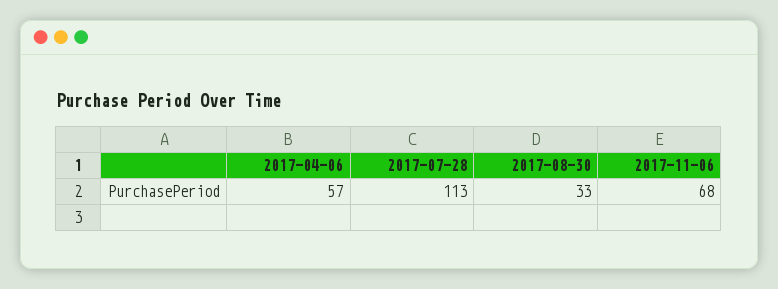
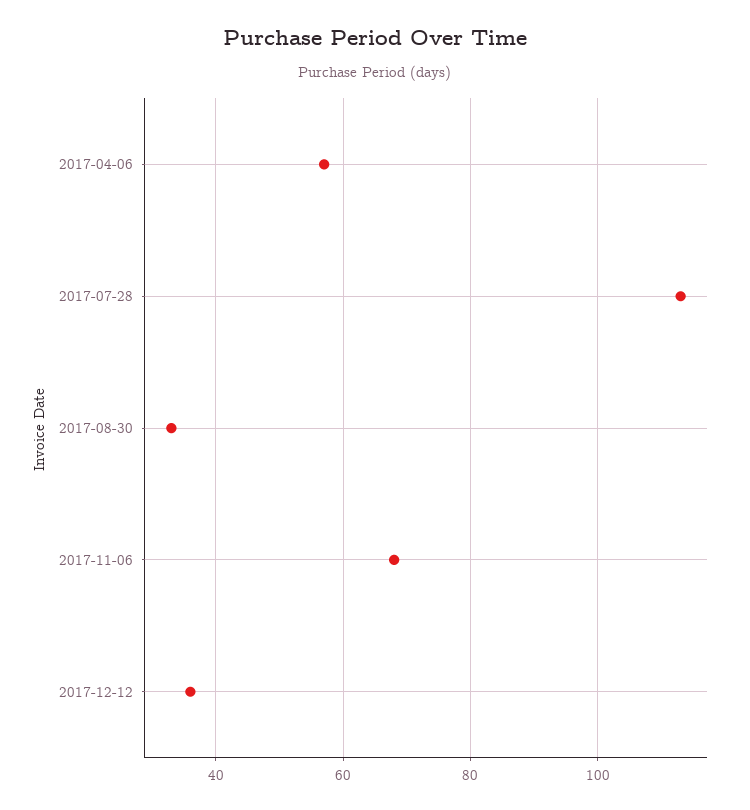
2017-12-12: none -> 35

